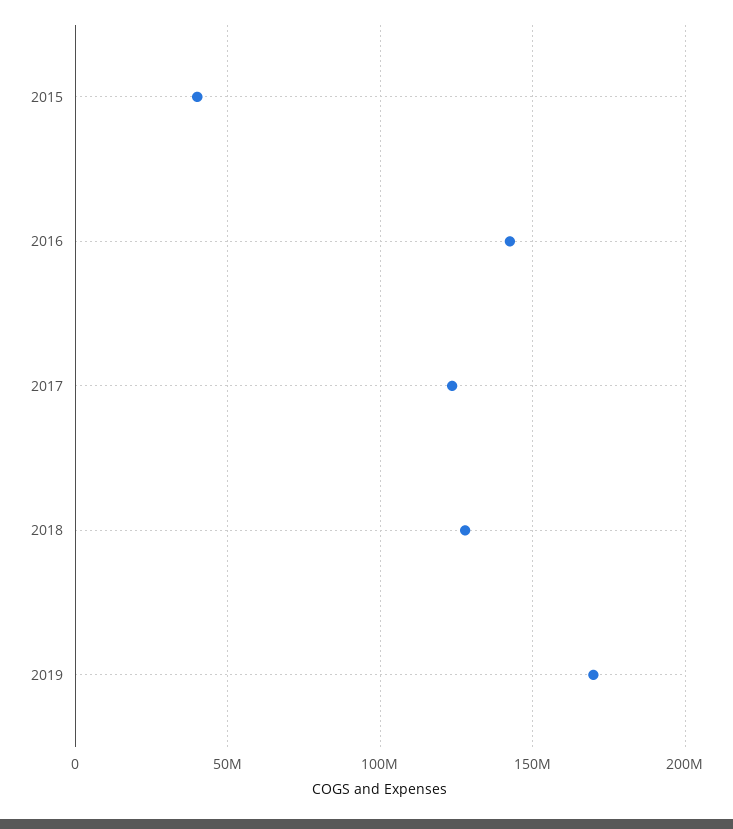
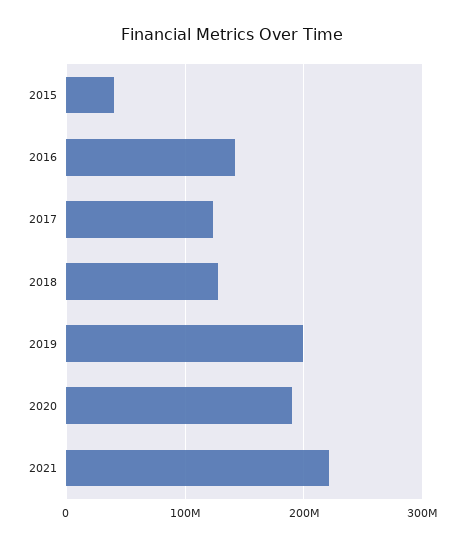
2019: 170000000 -> 200000000
2020: none -> 190000000
2021: none -> 220000000

